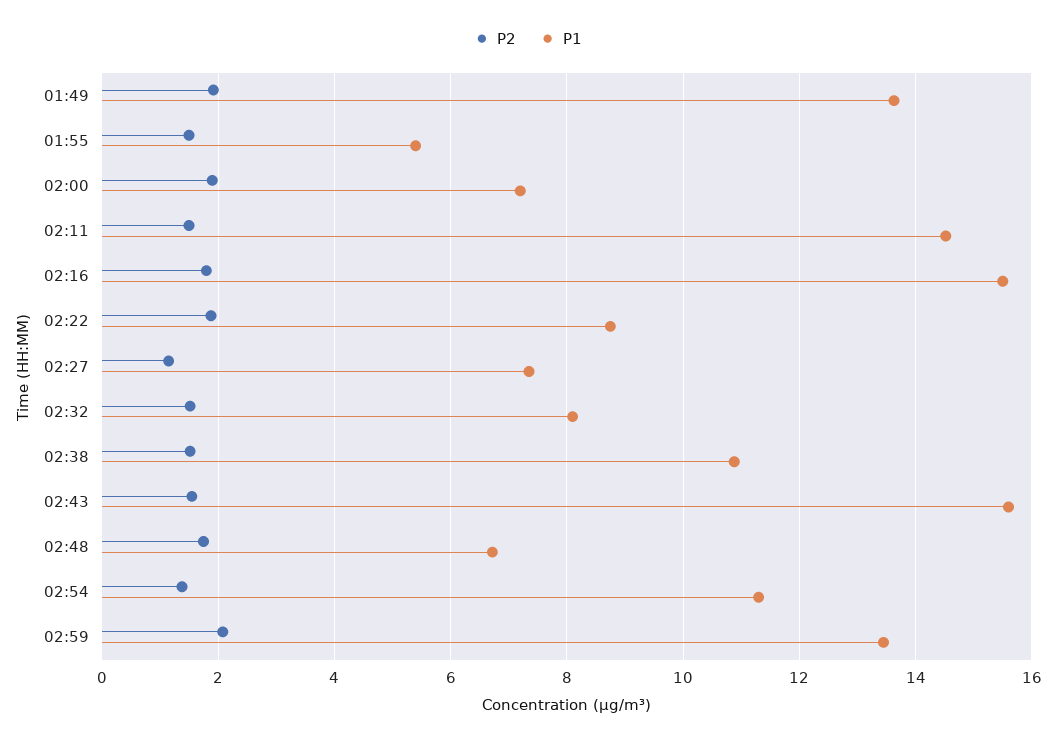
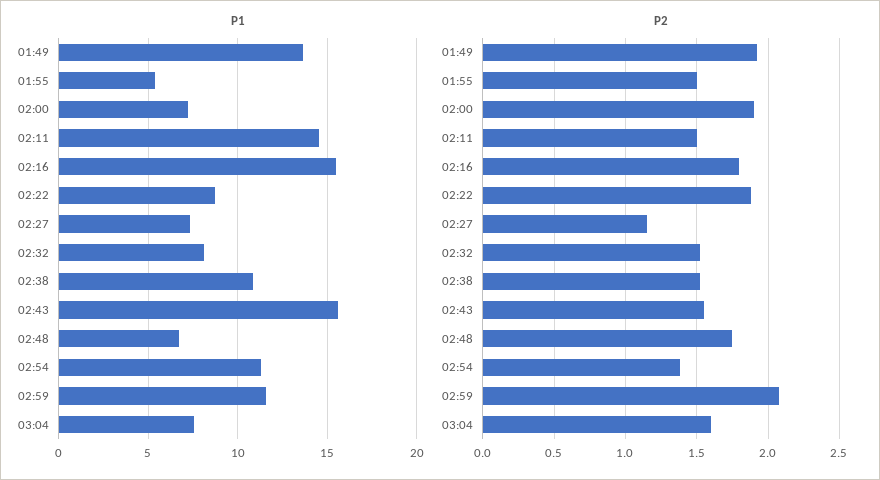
P1, 02:59: 13.4 -> 11.5
P1, 03:04: none -> 7.5
P2, 03:04: none -> 1.6

